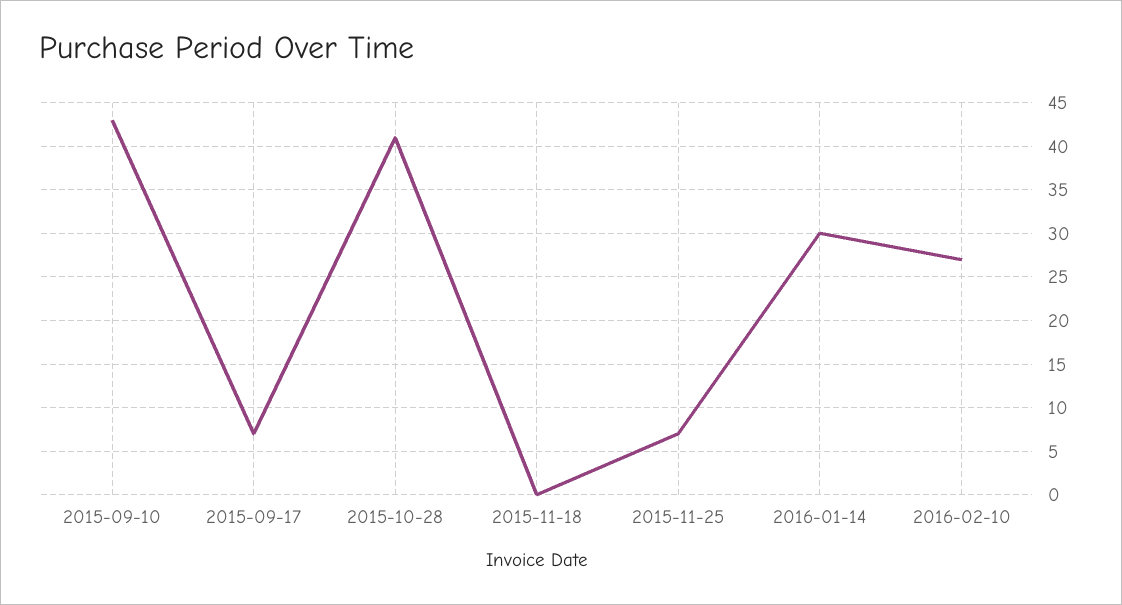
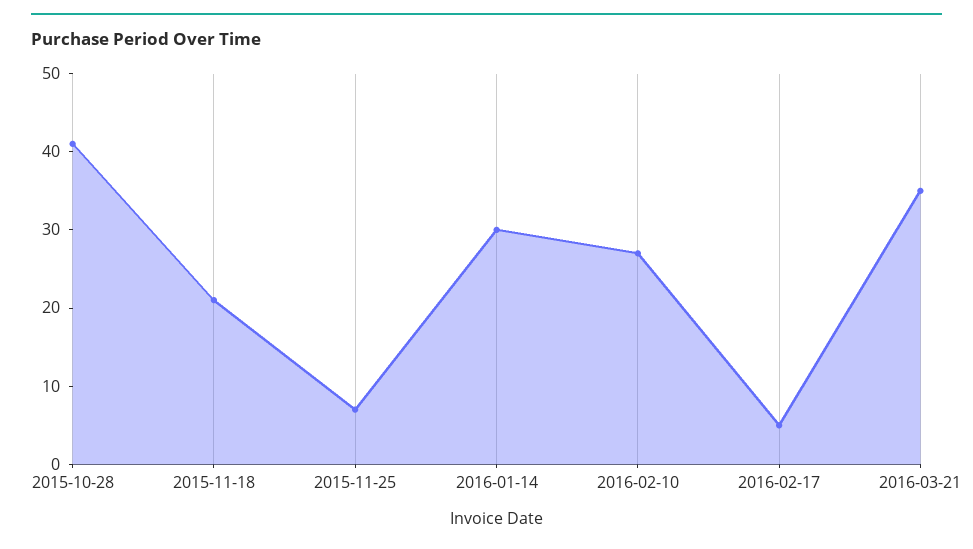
2015-09-10: 43 -> none
2015-09-17: 7 -> none
2015-11-18: 0 -> 20
2016-02-17: none -> 5
2016-03-21: none -> 35

